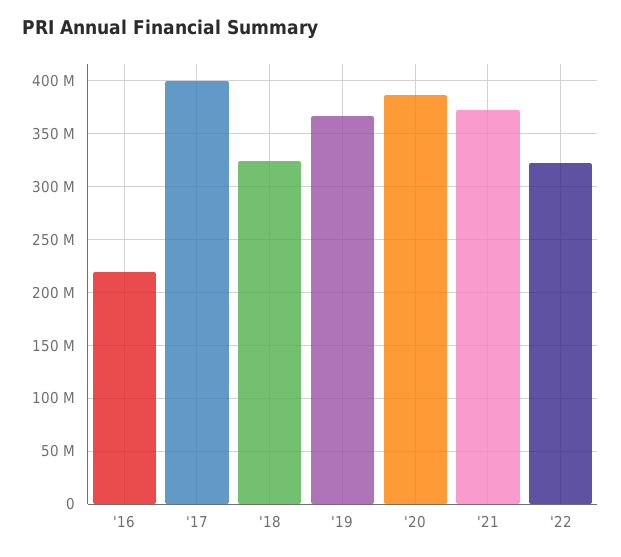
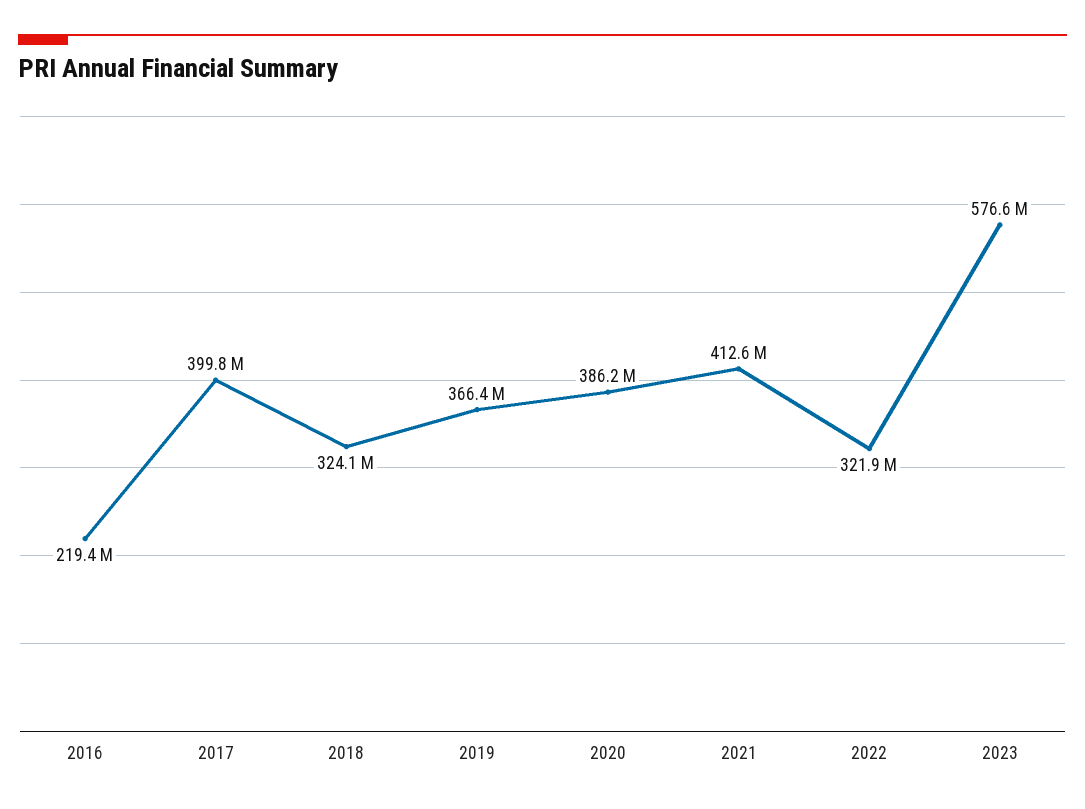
'21: 370000000 -> 412600000
2023: none -> 576600000

